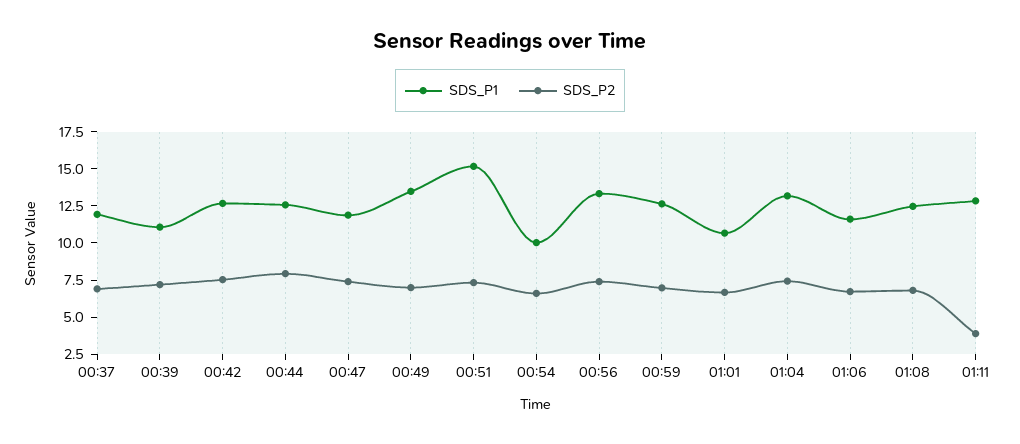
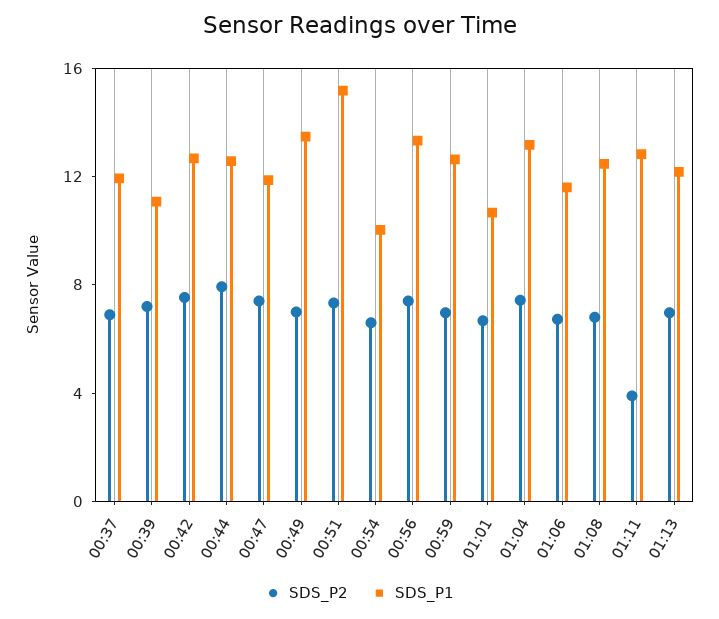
SDS_P2, 01:13: none -> 7
SDS_P1, 01:13: none -> 12

